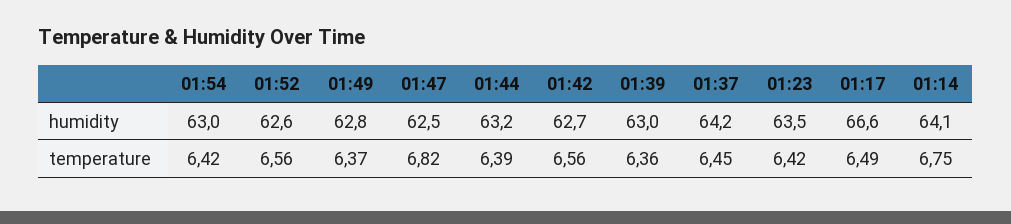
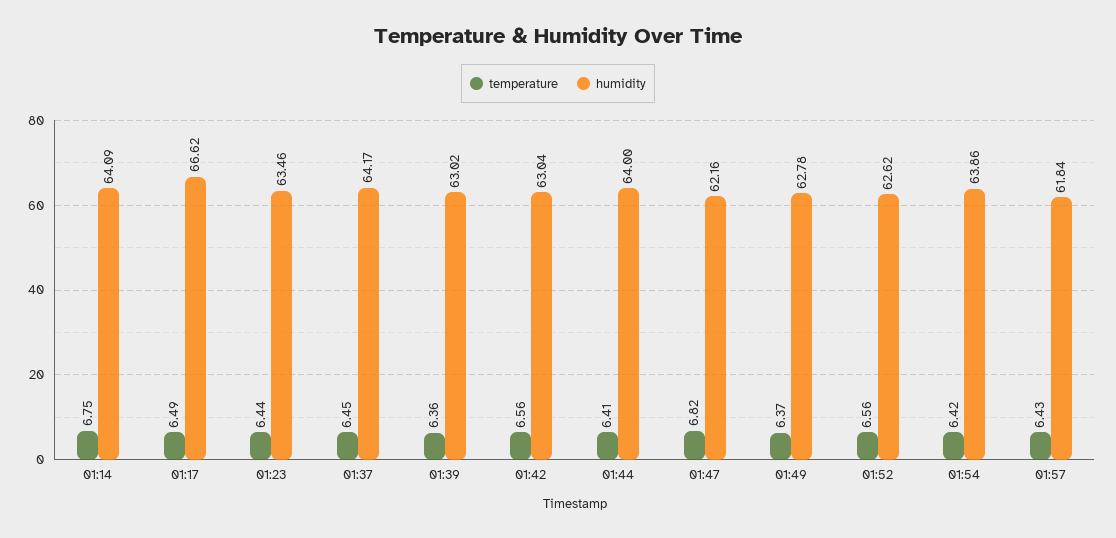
humidity, 01:54: 63 -> 63.86
humidity, 01:47: 62.5 -> 62.16
humidity, 01:44: 63.2 -> 64
humidity, 01:42: 62.7 -> 63.04
temperature, 01:44: 6.39 -> 6.41
temperature, 01:23: 6.42 -> 6.44
temperature, 01:57: none -> 6.43
humidity, 01:57: none -> 61.84

